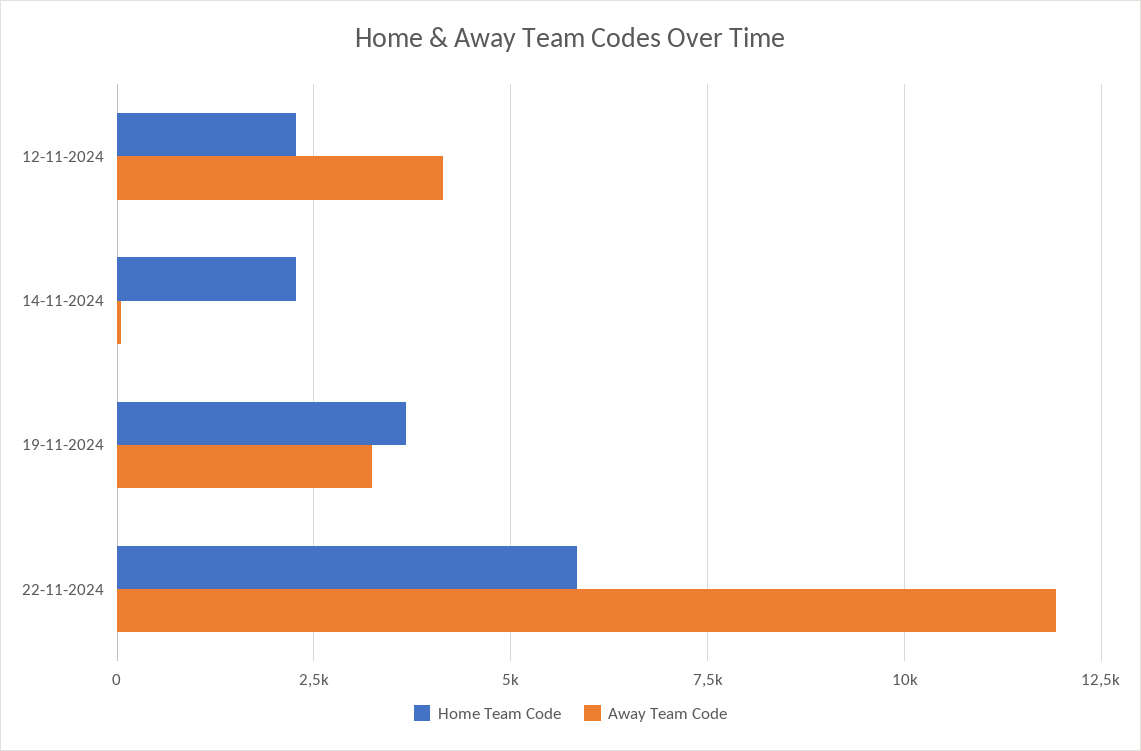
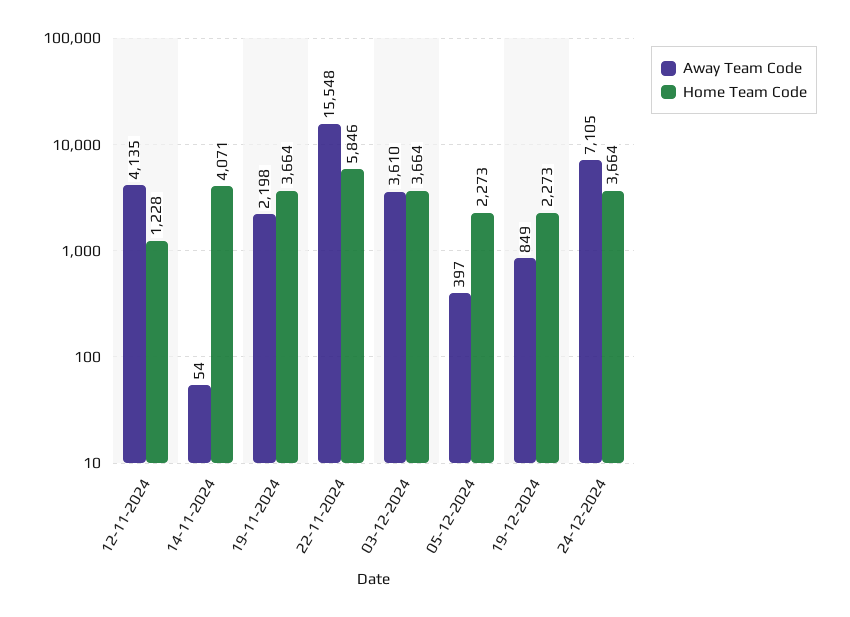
Home Team Code, 12-11-2024: 2250 -> 1228
Home Team Code, 14-11-2024: 2250 -> 4071
Away Team Code, 19-11-2024: 3250 -> 2198
Away Team Code, 22-11-2024: 12000 -> 15548
Away Team Code, 03-12-2024: none -> 3610
Home Team Code, 03-12-2024: none -> 3664
Away Team Code, 05-12-2024: none -> 397
Home Team Code, 05-12-2024: none -> 2273
Away Team Code, 19-12-2024: none -> 849
Home Team Code, 19-12-2024: none -> 2273
Away Team Code, 24-12-2024: none -> 7105
Home Team Code, 24-12-2024: none -> 3664

